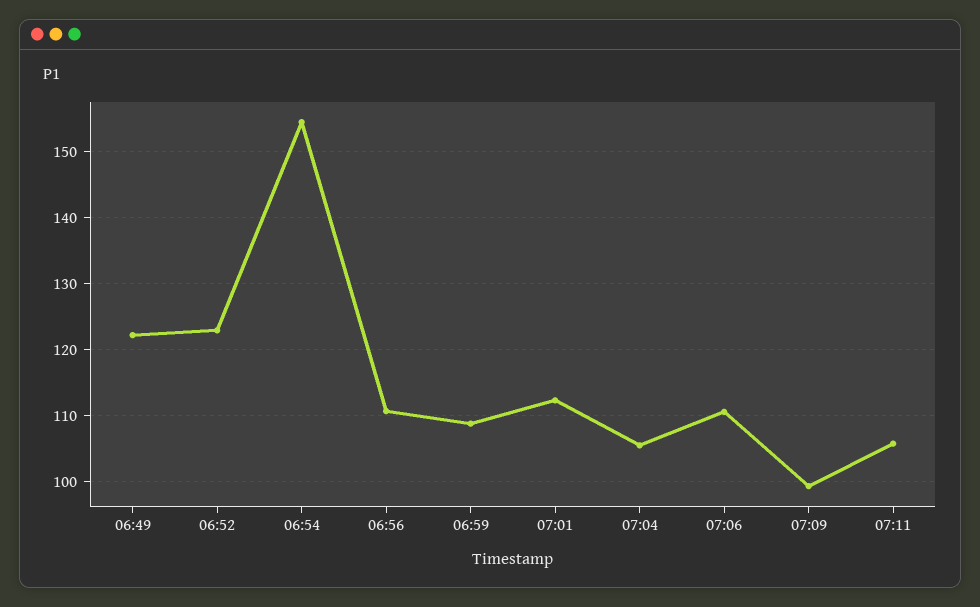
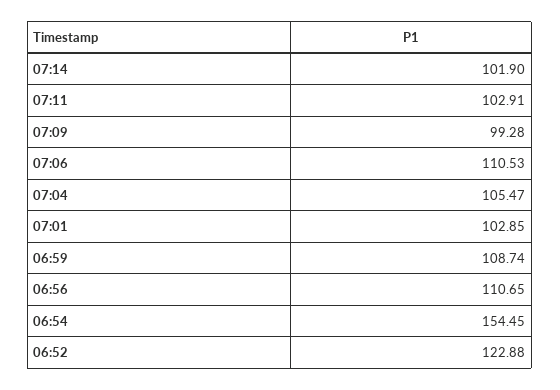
06:49: 122 -> none
07:01: 112 -> 102.85
07:11: 106 -> 102.91
07:14: none -> 101.9

